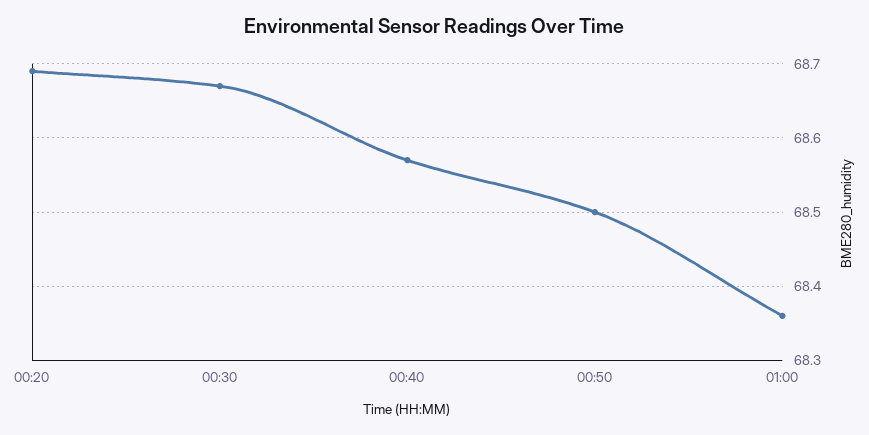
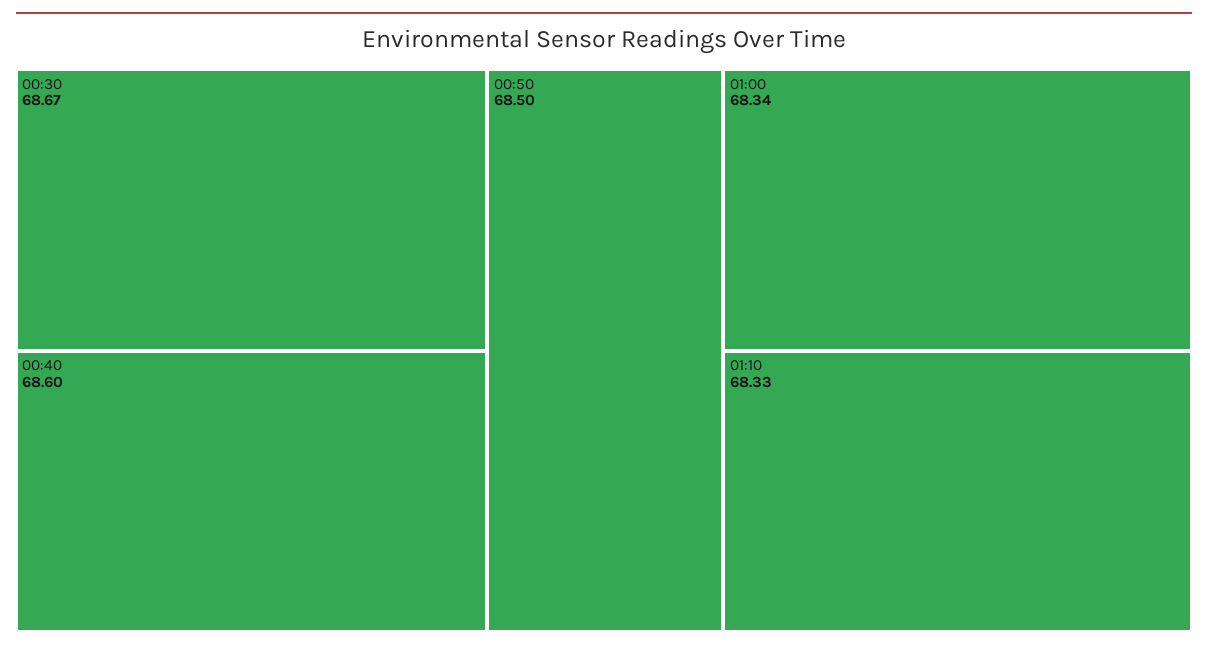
00:20: 68.69 -> none
00:40: 68.57 -> 68.6
01:00: 68.36 -> 68.34
01:10: none -> 68.33

